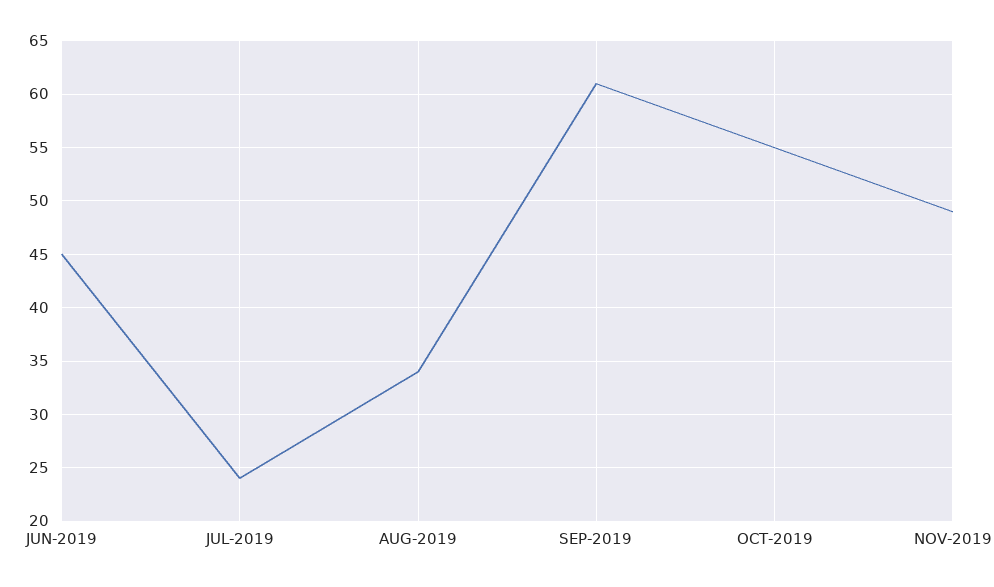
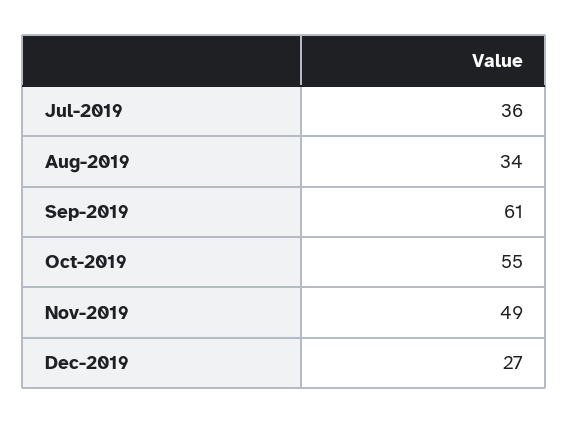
JUN-2019: 45 -> none
JUL-2019: 24 -> 36
Dec-2019: none -> 27

